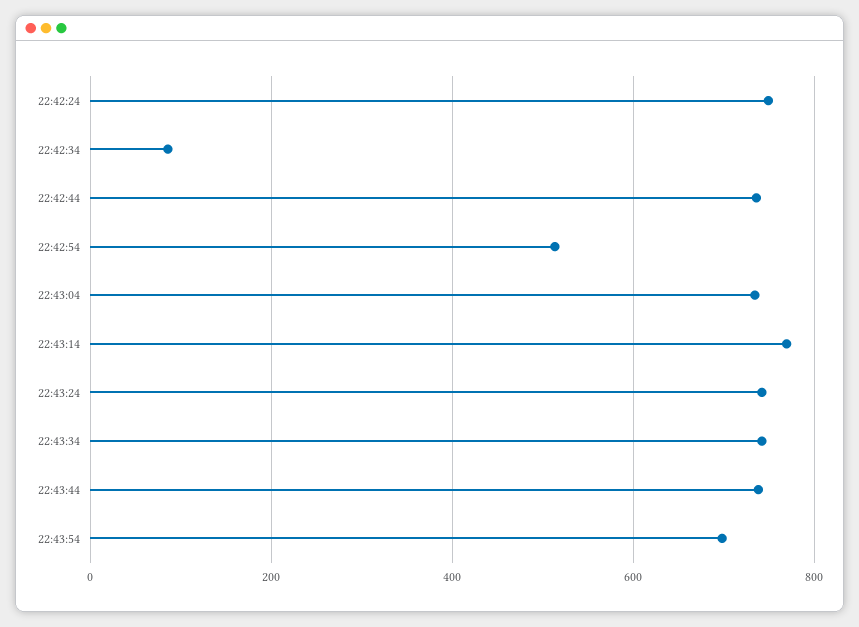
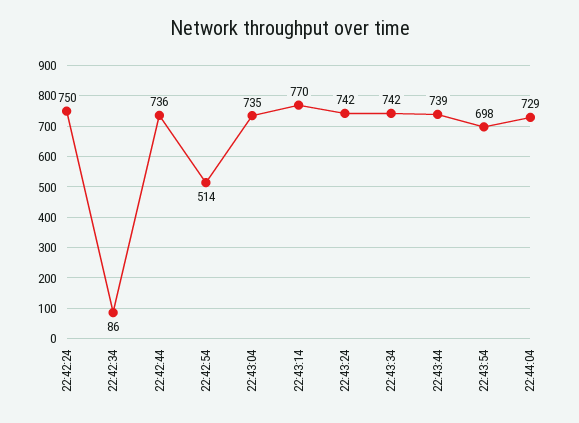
22:44:04: none -> 729

